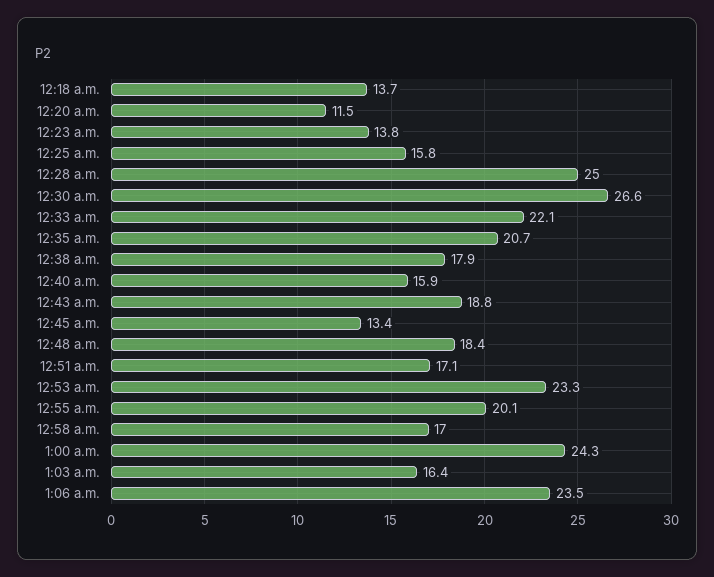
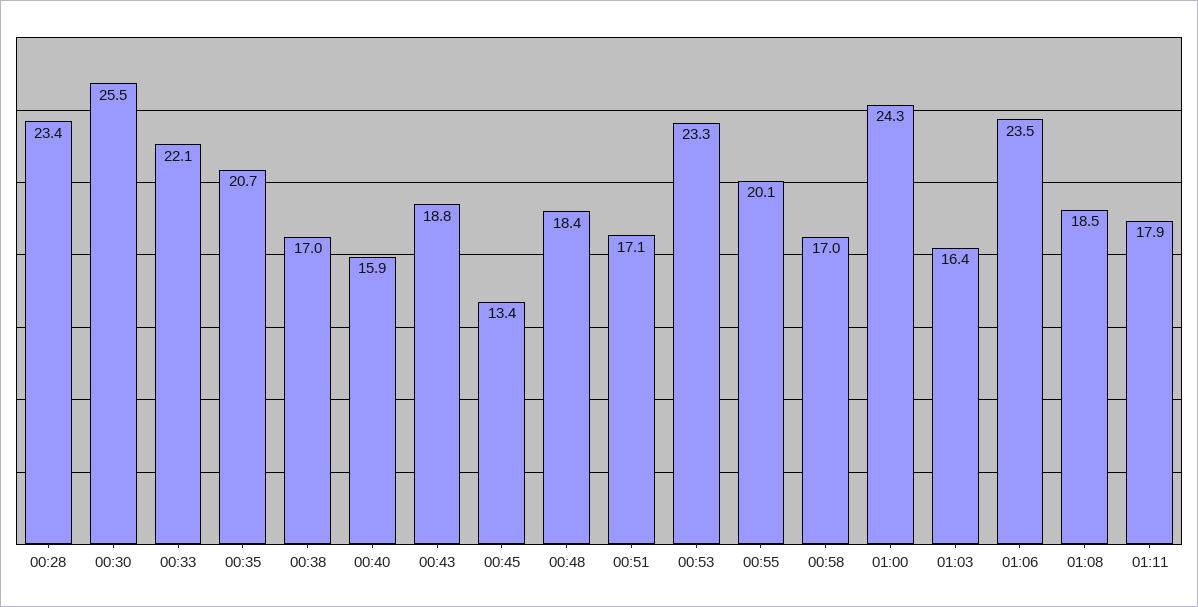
12:18 a.m.: 13.7 -> none
12:20 a.m.: 11.5 -> none
12:23 a.m.: 13.8 -> none
12:25 a.m.: 15.8 -> none
12:28 a.m.: 25 -> 23.4
12:30 a.m.: 26.6 -> 25.5
12:38 a.m.: 17.9 -> 17
01:08: none -> 18.5
01:11: none -> 17.9

